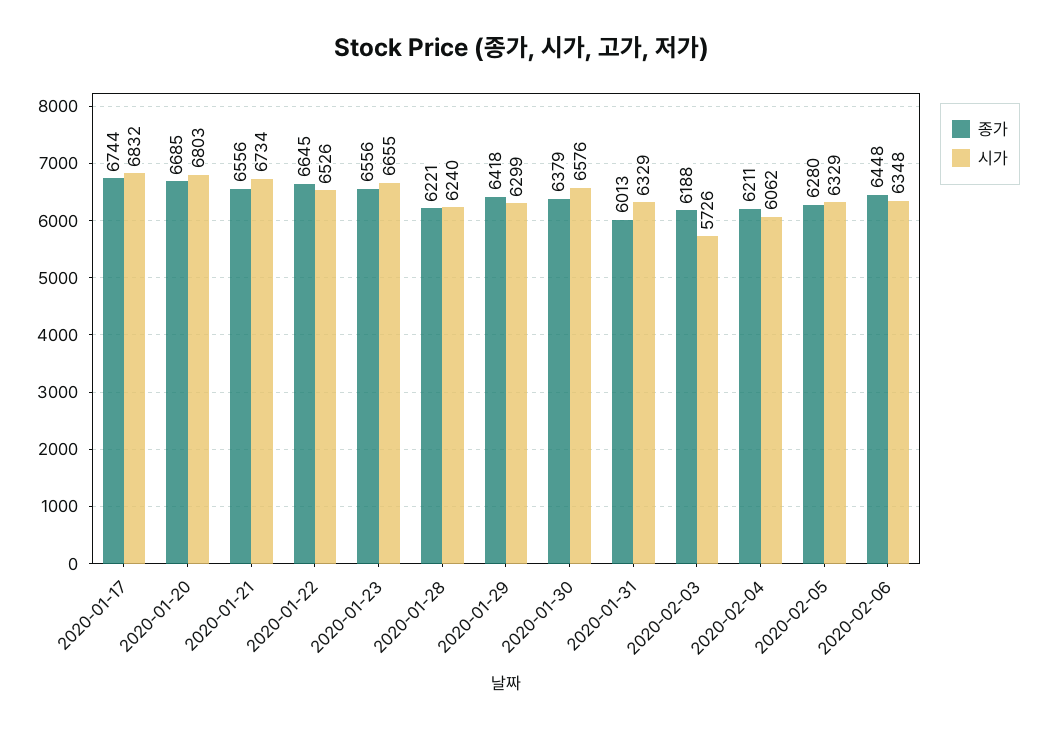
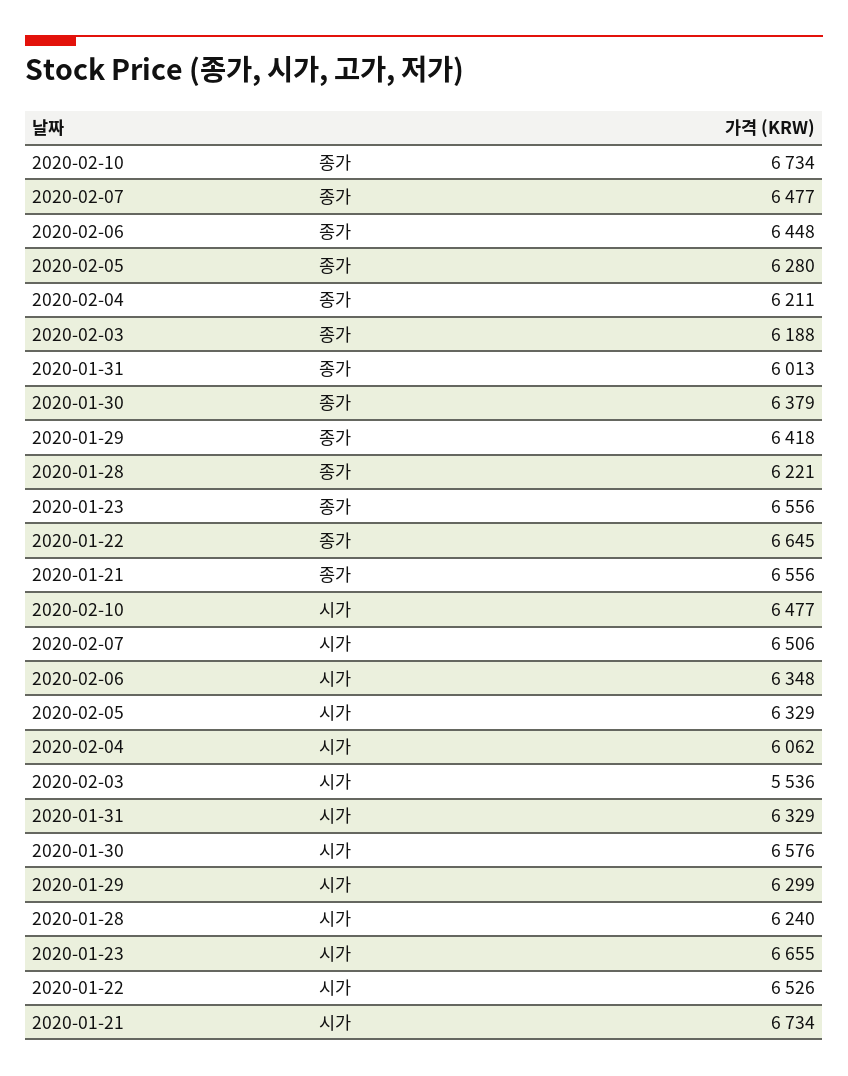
종가, 2020-01-17: 6744 -> none
시가, 2020-01-17: 6832 -> none
종가, 2020-01-20: 6685 -> none
시가, 2020-01-20: 6803 -> none
시가, 2020-02-03: 5726 -> 5536
종가, 2020-02-10: none -> 6734
종가, 2020-02-07: none -> 6477
시가, 2020-02-10: none -> 6477
시가, 2020-02-07: none -> 6506

